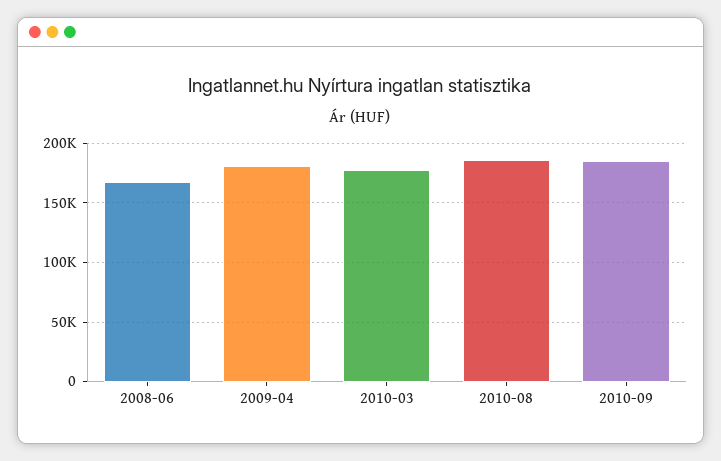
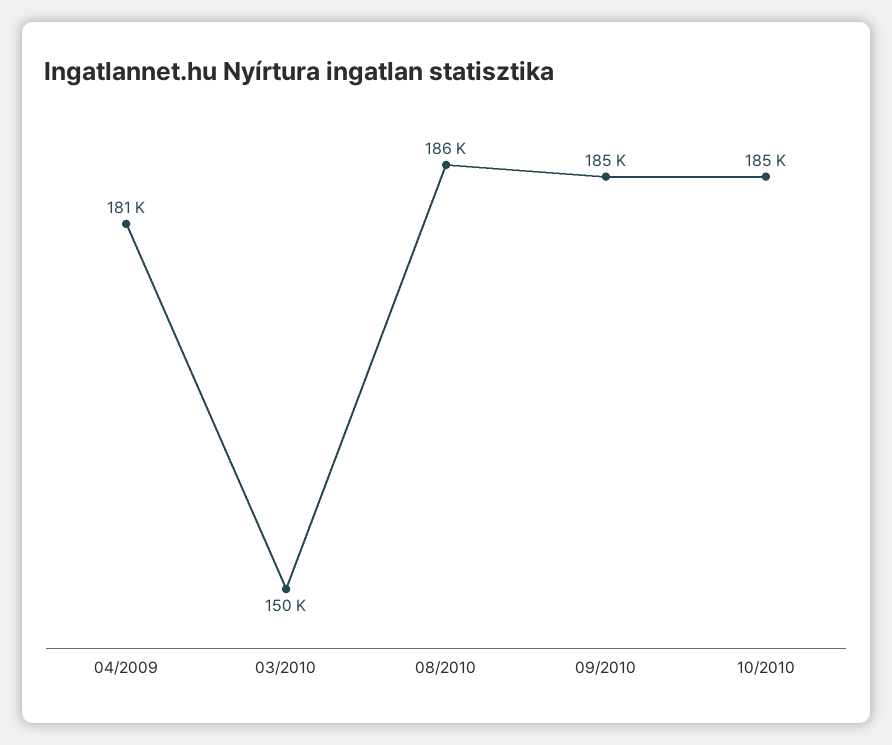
2008-06: 170000 -> none
2010-03: 180000 -> 150000
10/2010: none -> 185000

